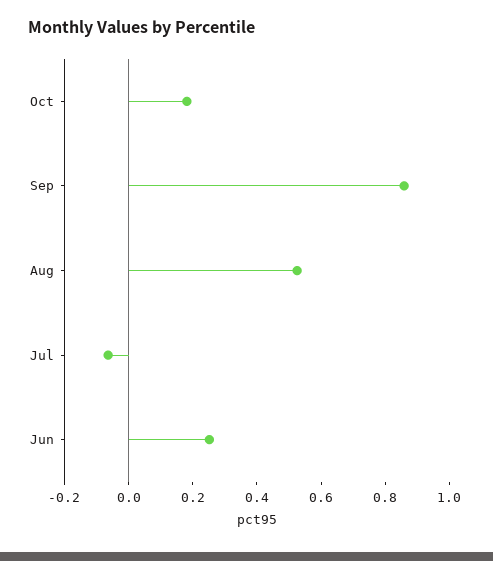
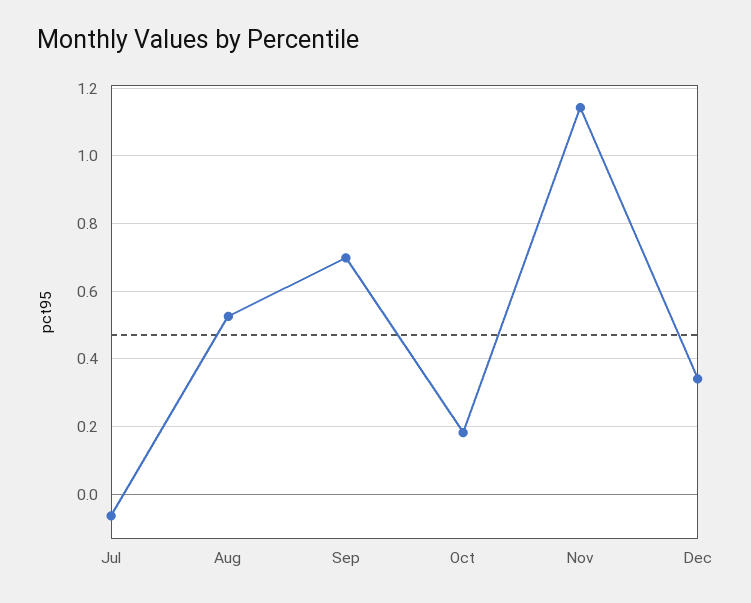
Sep: 0.85 -> 0.7
Jun: 0.25 -> none
Nov: none -> 1.14
Dec: none -> 0.34

